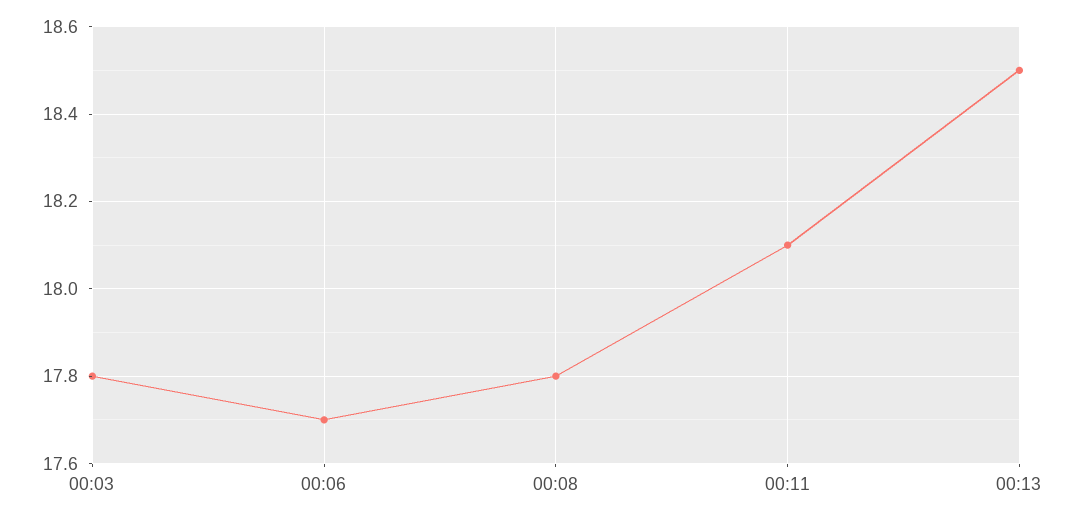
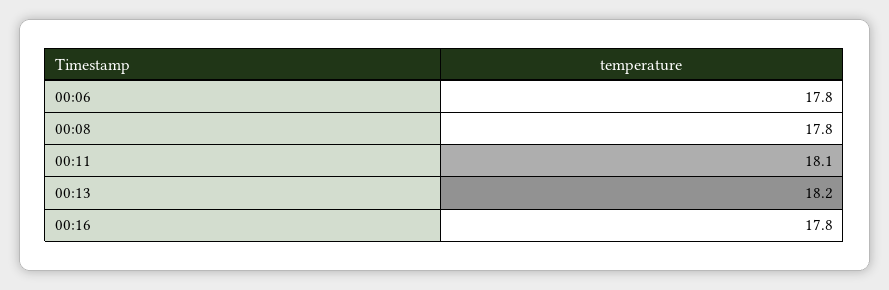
00:03: 17.8 -> none
00:06: 17.7 -> 17.8
00:13: 18.5 -> 18.2
00:16: none -> 17.8

